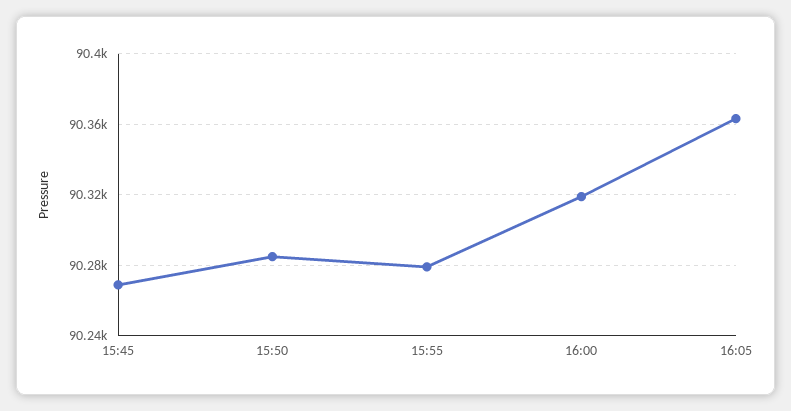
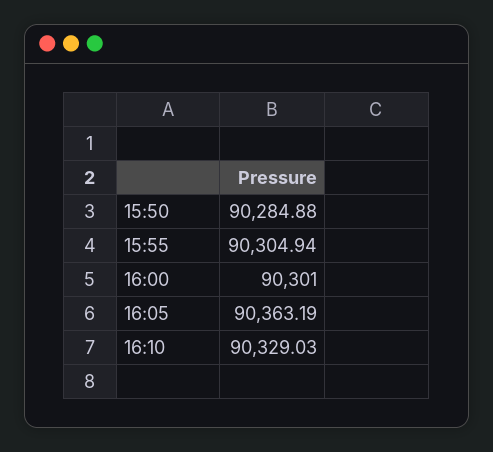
15:45: 90270 -> none
15:55: 90280 -> 90304.94
16:00: 90320 -> 90301
16:10: none -> 90329.03

